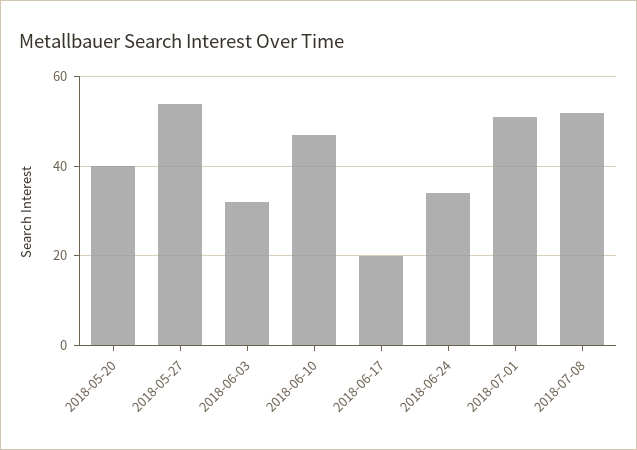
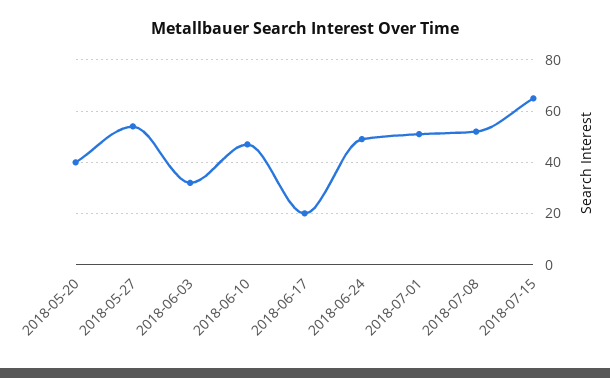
2018-06-24: 35 -> 50
2018-07-15: none -> 65

